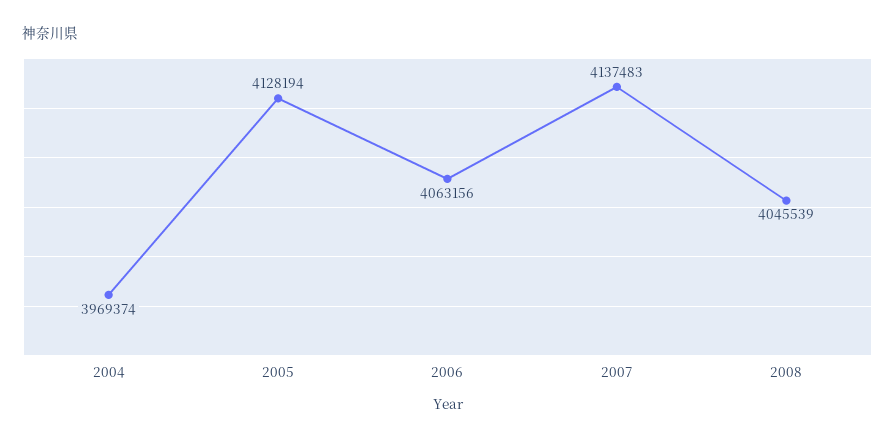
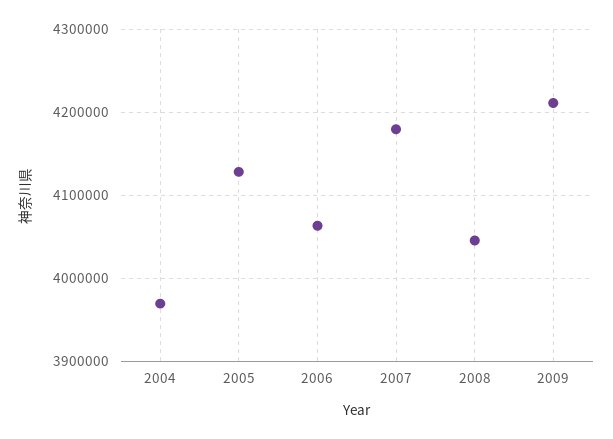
2007: 4137483 -> 4180000
2009: none -> 4210000

